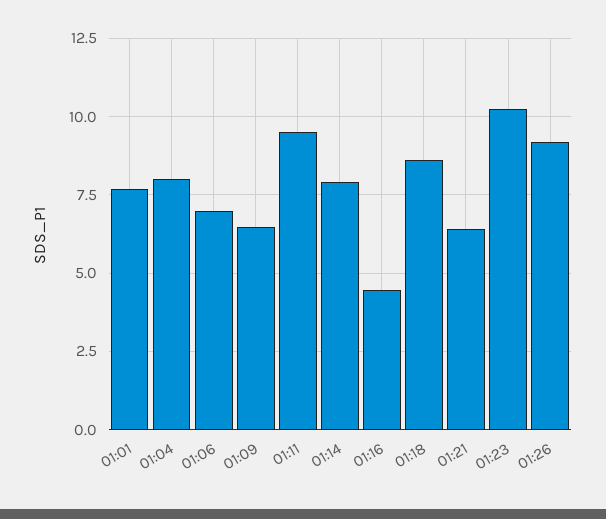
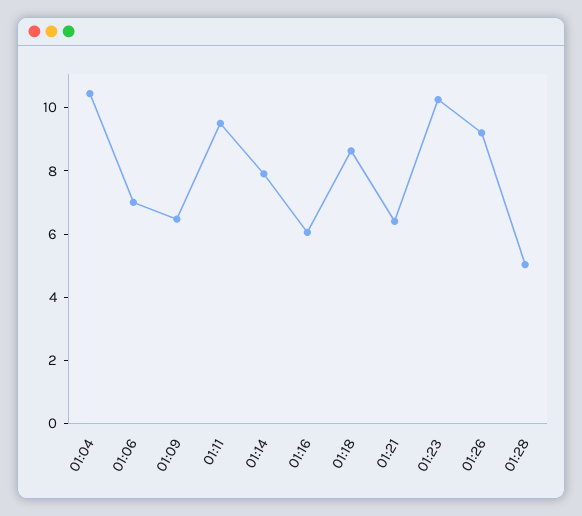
01:01: 7.75 -> none
01:04: 8 -> 10.5
01:16: 4.5 -> 6
01:28: none -> 5

